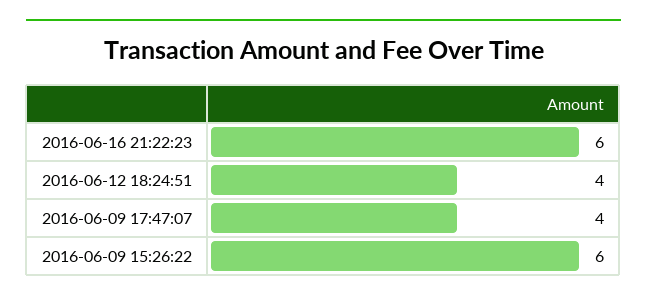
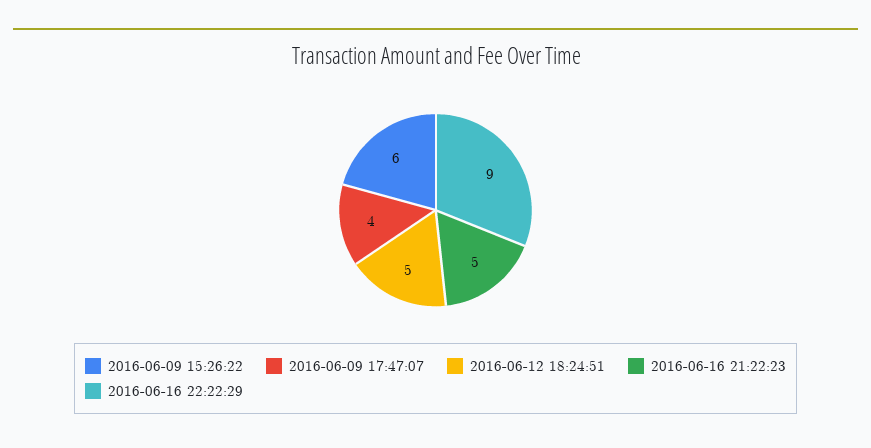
2016-06-16 21:22:23: 6 -> 5
2016-06-12 18:24:51: 4 -> 5
2016-06-16 22:22:29: none -> 9

